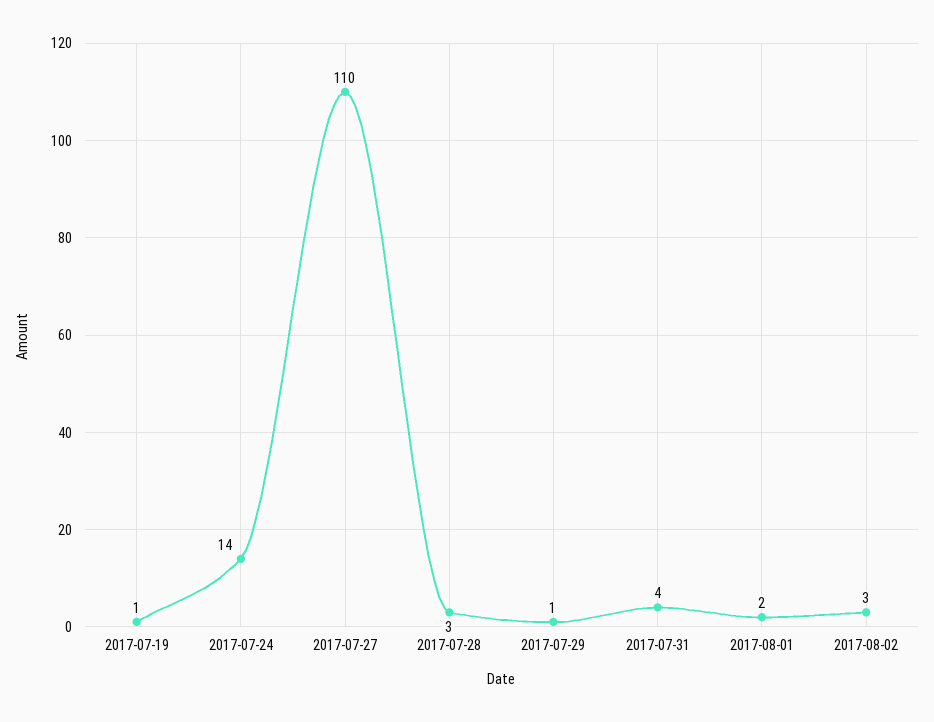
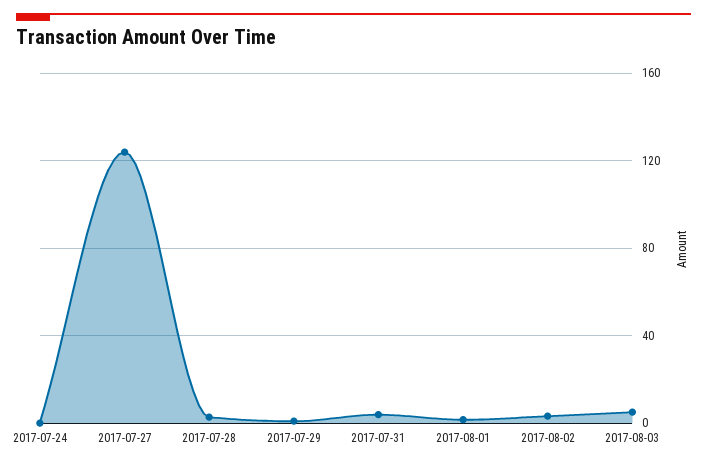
2017-07-19: 1 -> none
2017-07-24: 14 -> 0
2017-07-27: 110 -> 125
2017-08-03: none -> 5

